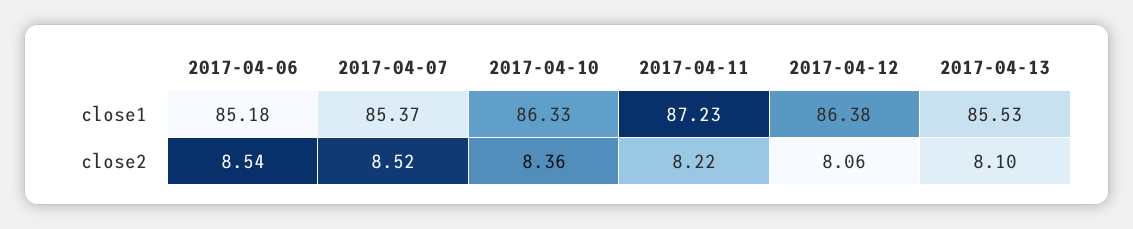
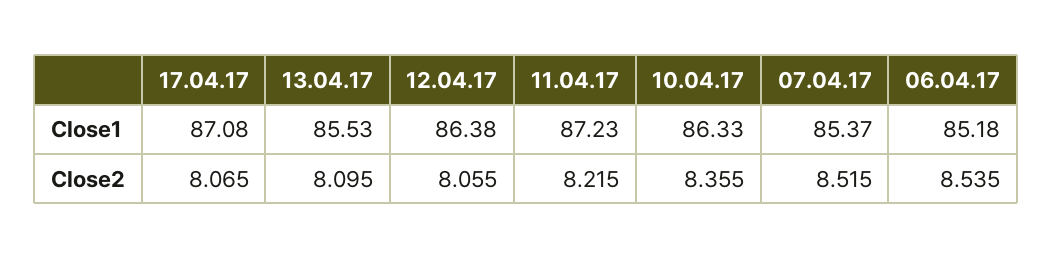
17.04.17, close1: none -> 87.08
17.04.17, close2: none -> 8.065

